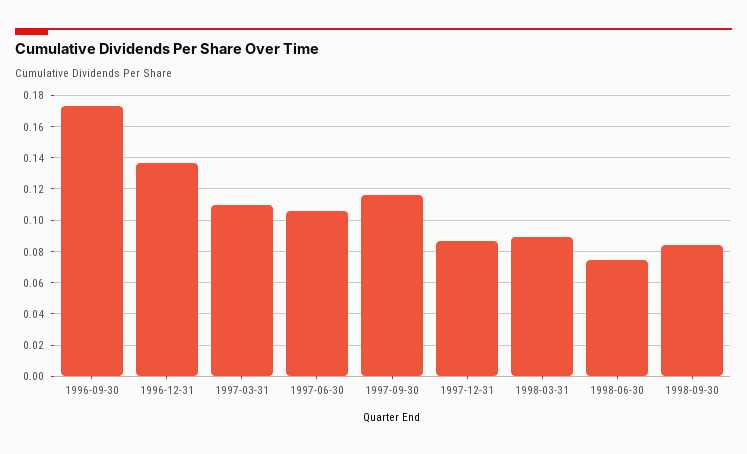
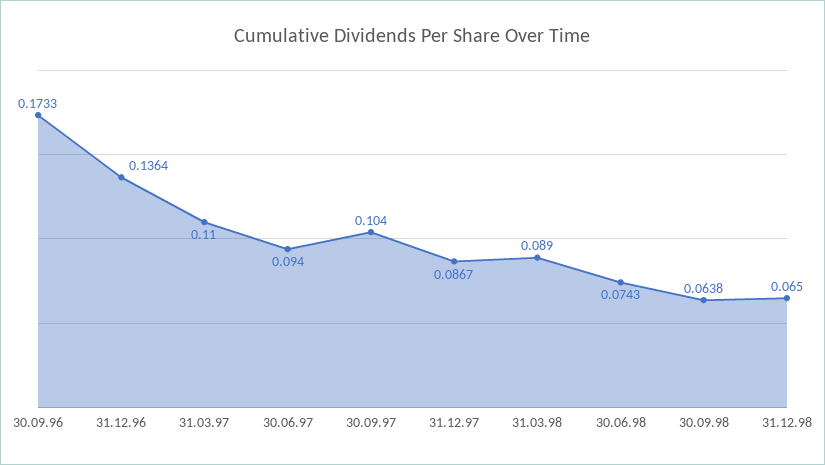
1997-06-30: 0.105 -> 0.094
1997-09-30: 0.115 -> 0.104
1998-09-30: 0.085 -> 0.0638
31.12.98: none -> 0.065

